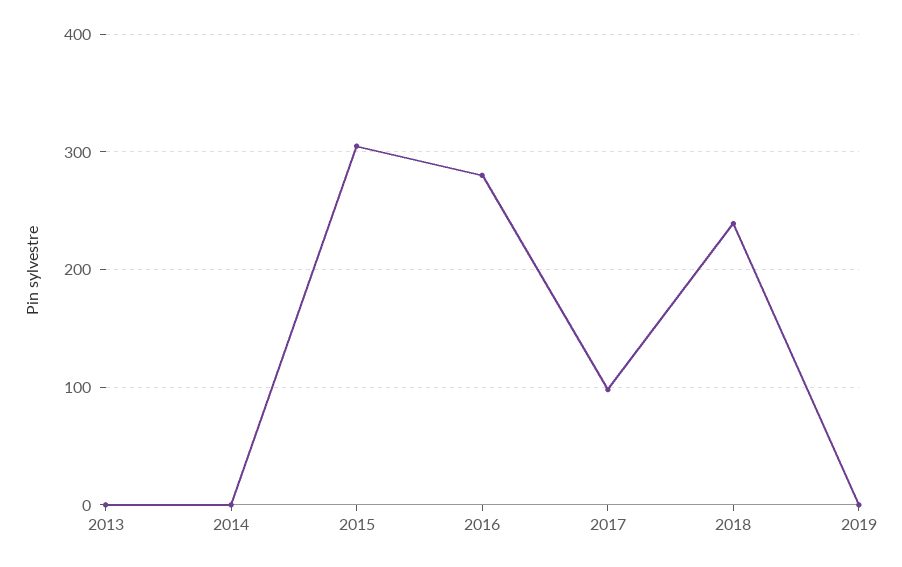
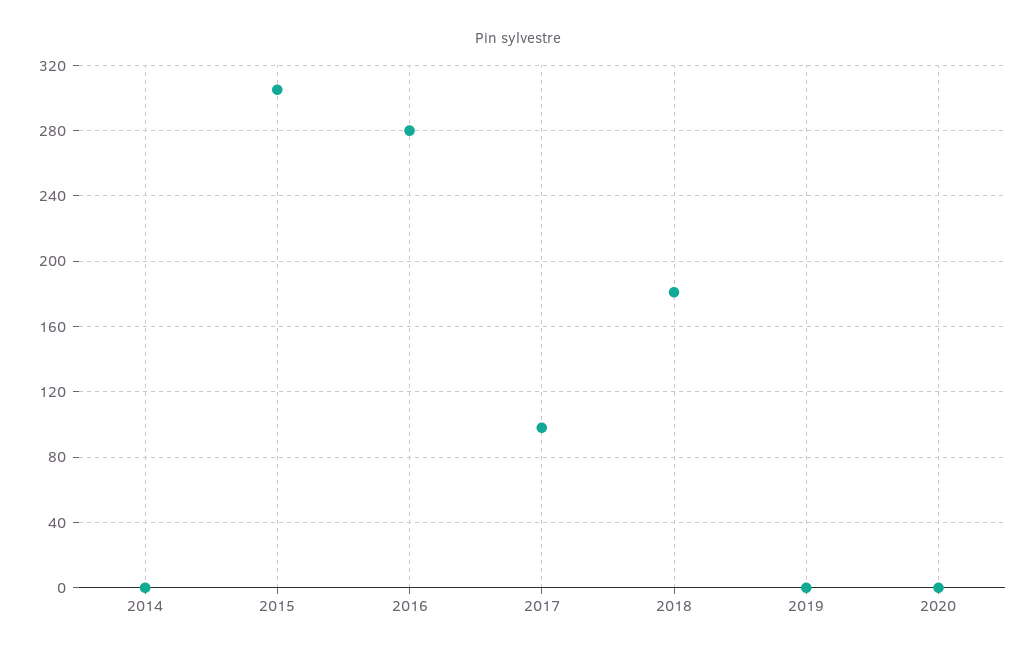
2013: 0 -> none
2018: 240 -> 180
2020: none -> 0

